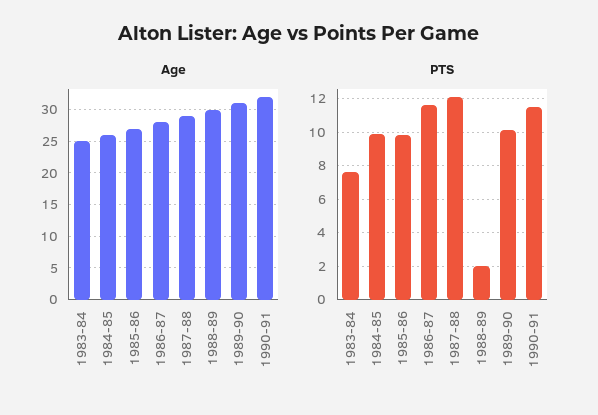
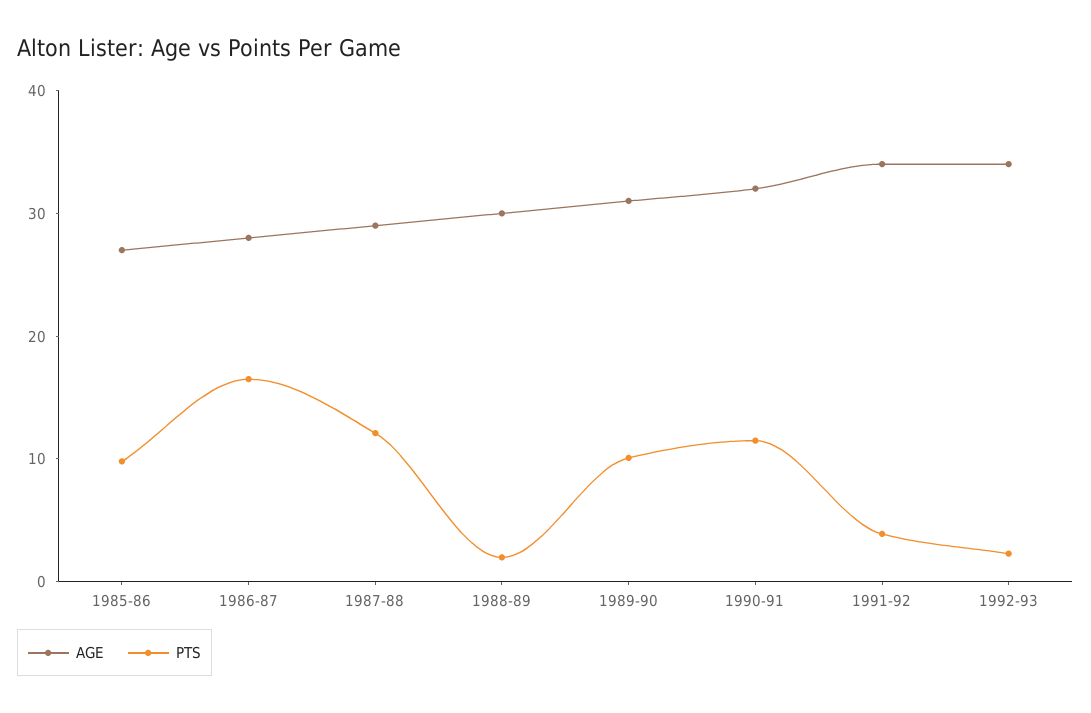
Age, 1983-84: 25 -> none
Age, 1984-85: 26 -> none
PTS, 1983-84: 7.5 -> none
PTS, 1984-85: 10 -> none
PTS, 1986-87: 11.5 -> 16
Age, 1991-92: none -> 34
PTS, 1991-92: none -> 4
Age, 1992-93: none -> 34
PTS, 1992-93: none -> 2

